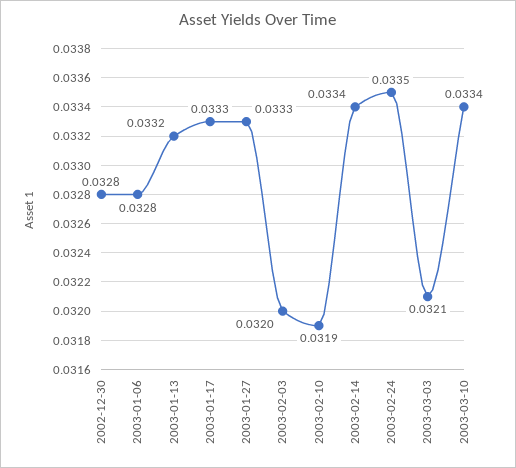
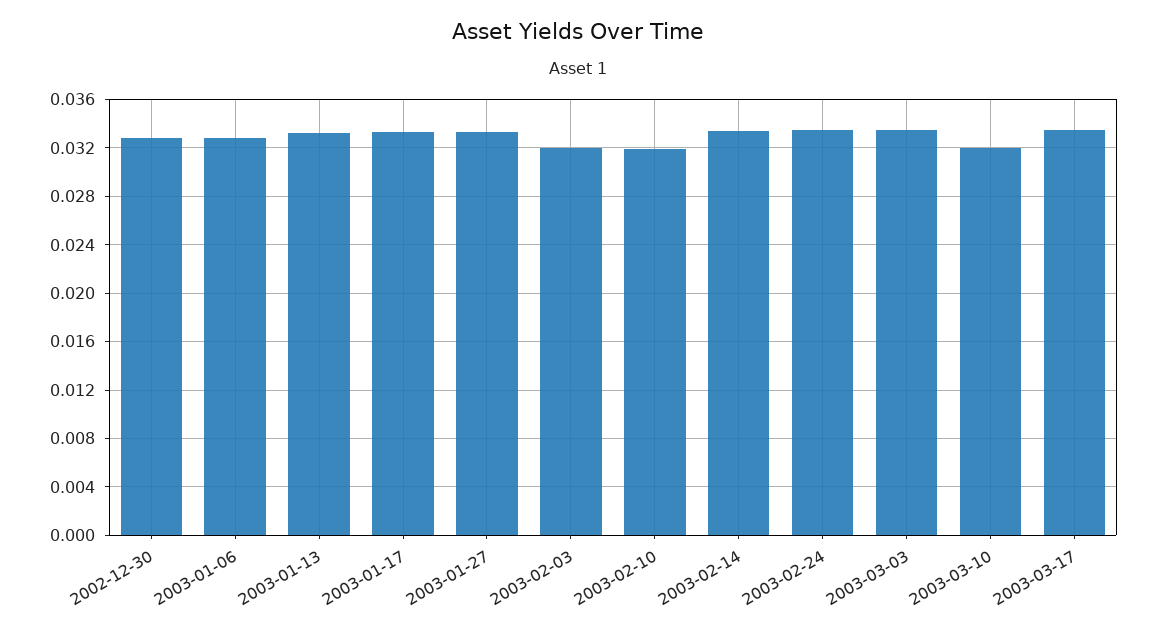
2003-03-03: 0.0321 -> 0.0335
2003-03-10: 0.0334 -> 0.032
2003-03-17: none -> 0.0335

